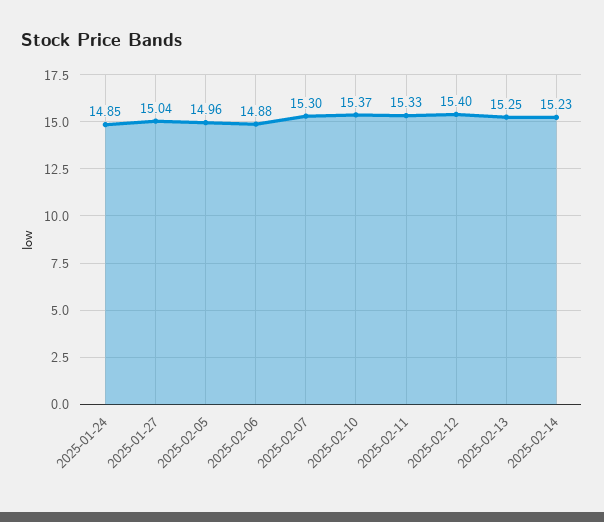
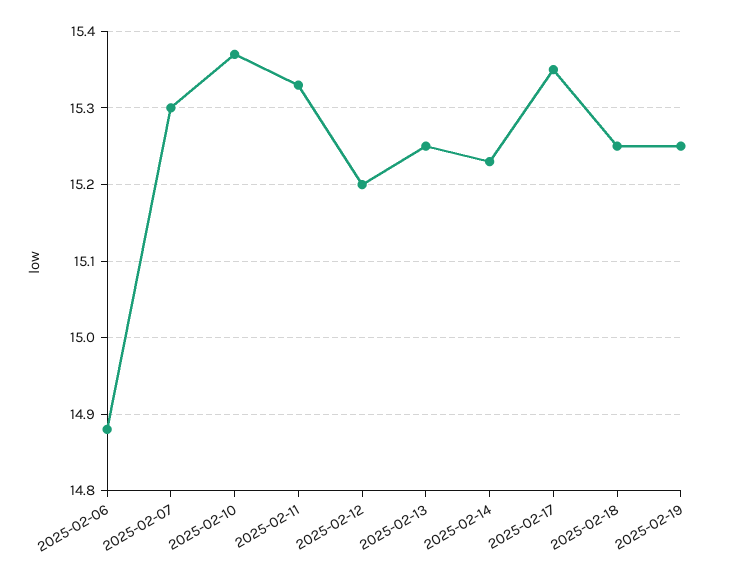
2025-01-24: 14.85 -> none
2025-01-27: 15.04 -> none
2025-02-05: 14.96 -> none
2025-02-12: 15.4 -> 15.2
2025-02-17: none -> 15.35
2025-02-18: none -> 15.25
2025-02-19: none -> 15.25

